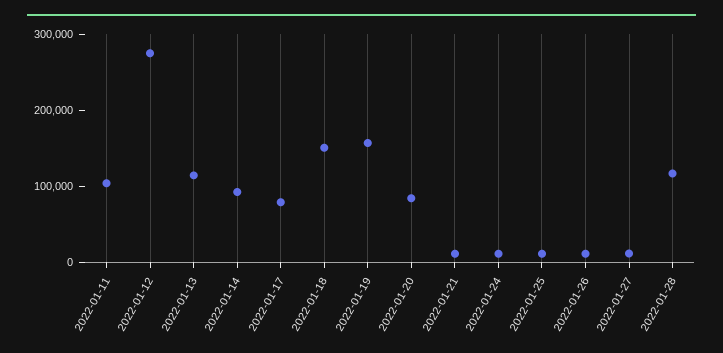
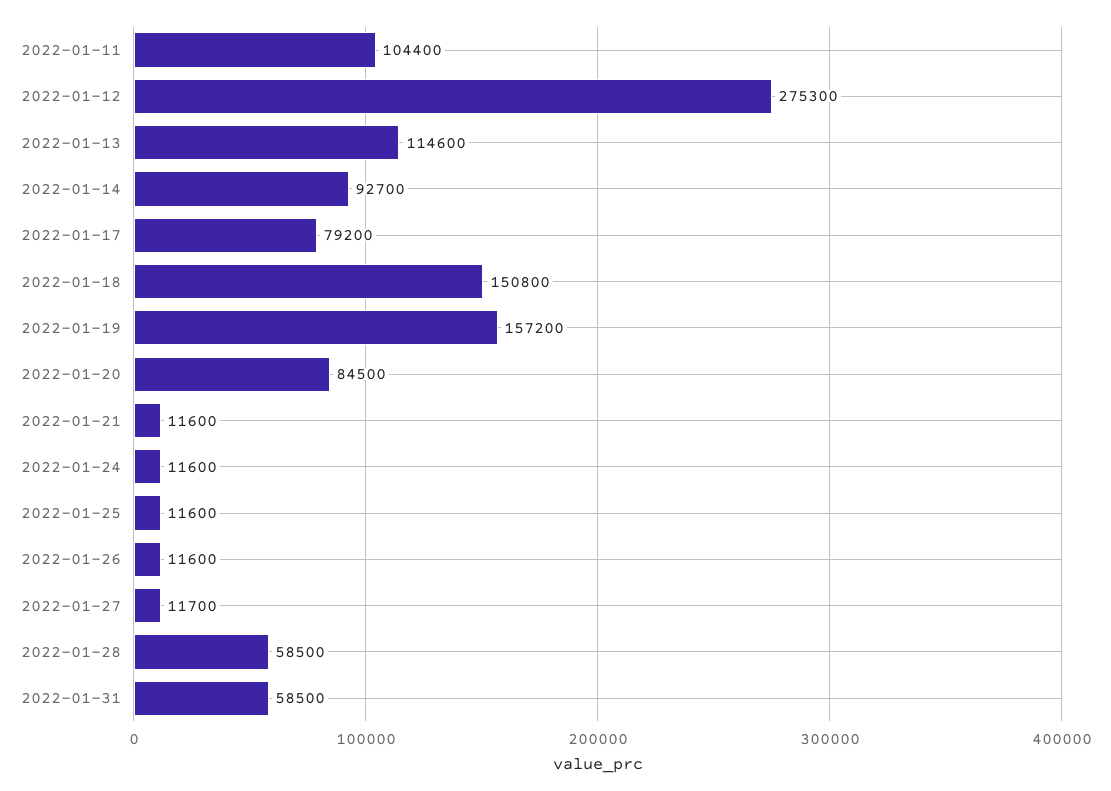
2022-01-28: 120000 -> 58500
2022-01-31: none -> 58500

